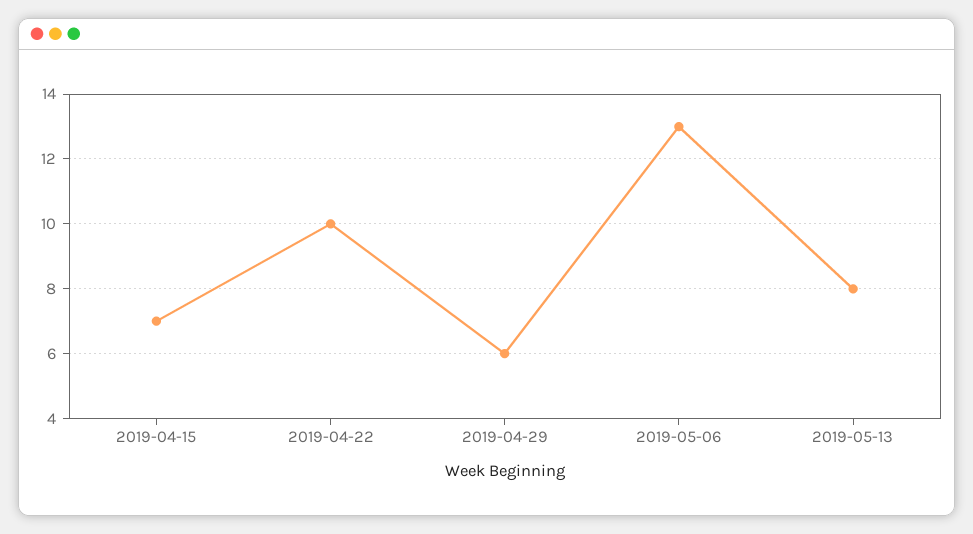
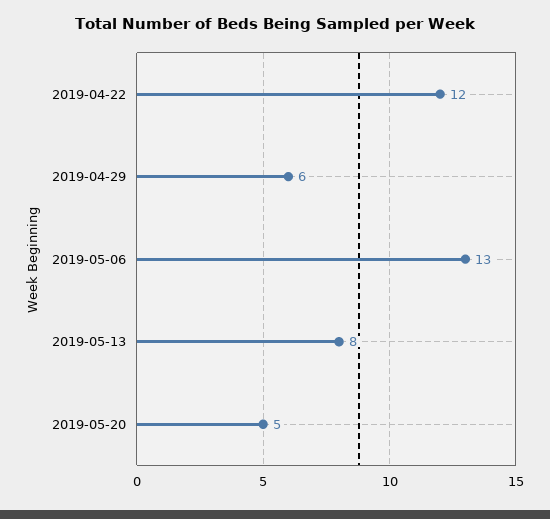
2019-04-15: 7 -> none
2019-04-22: 10 -> 12
2019-05-20: none -> 5

